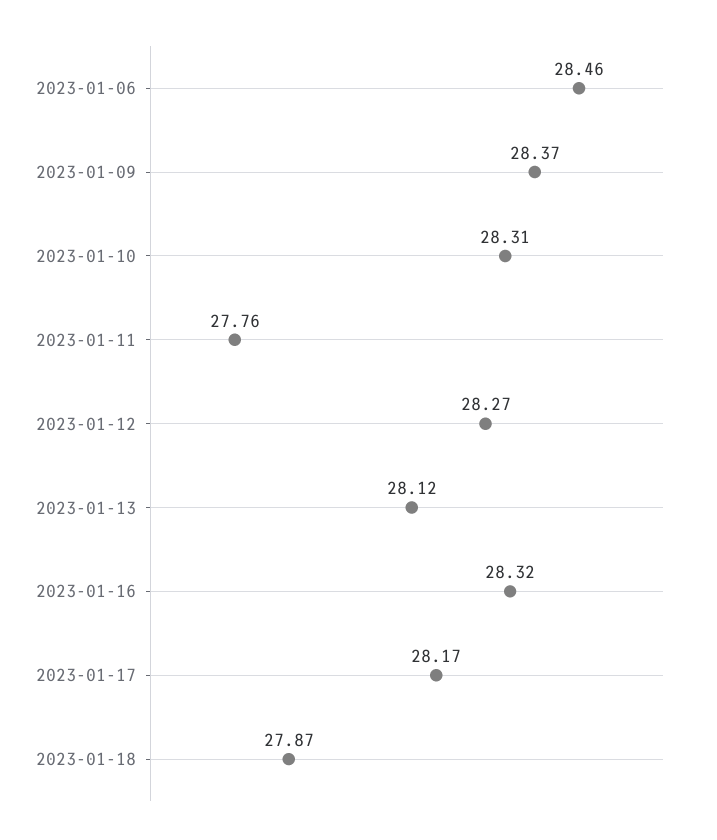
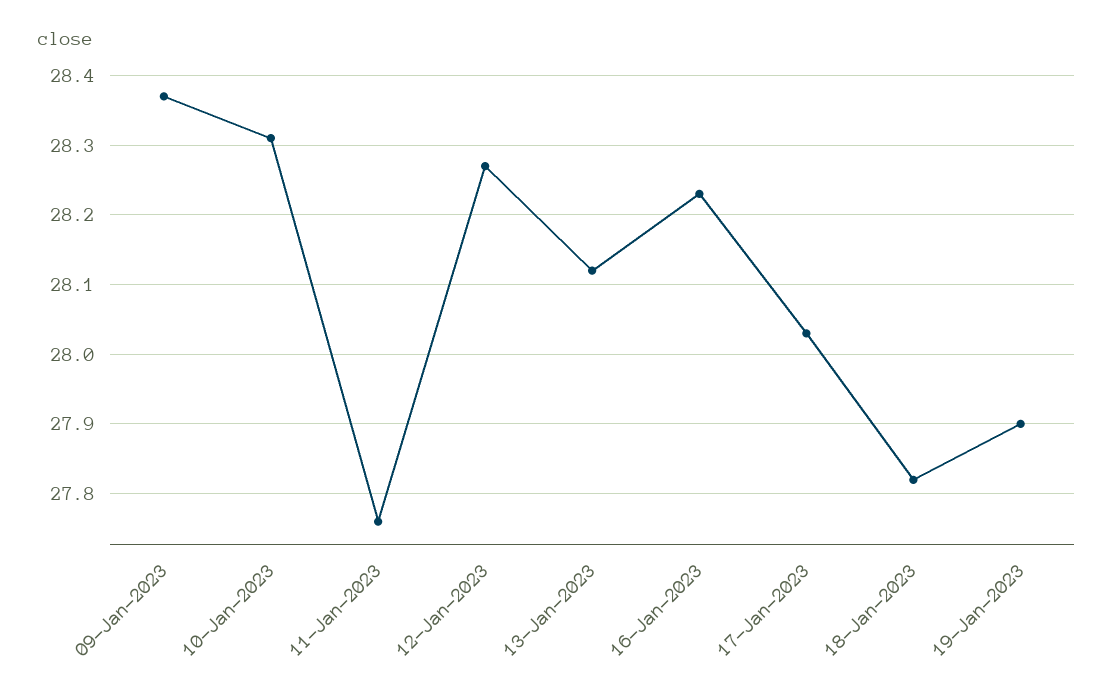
2023-01-06: 28.46 -> none
2023-01-16: 28.32 -> 28.23
2023-01-17: 28.17 -> 28.03
2023-01-18: 27.87 -> 27.82
19-Jan-2023: none -> 27.9

